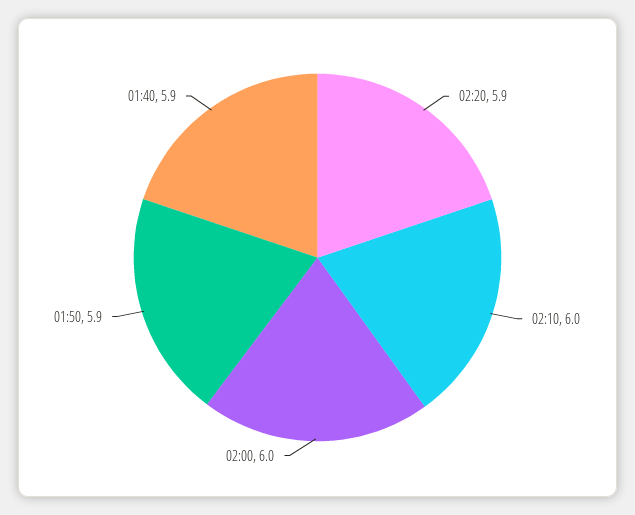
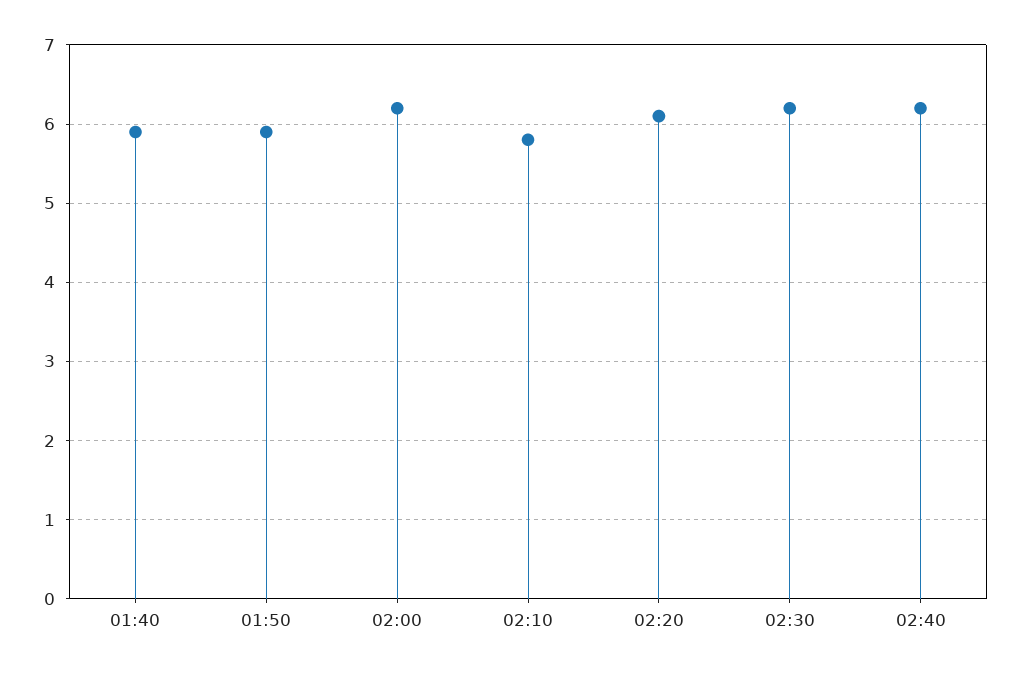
02:20: 5.9 -> 6.1
02:10: 6 -> 5.8
02:00: 6 -> 6.2
02:30: none -> 6.2
02:40: none -> 6.2

